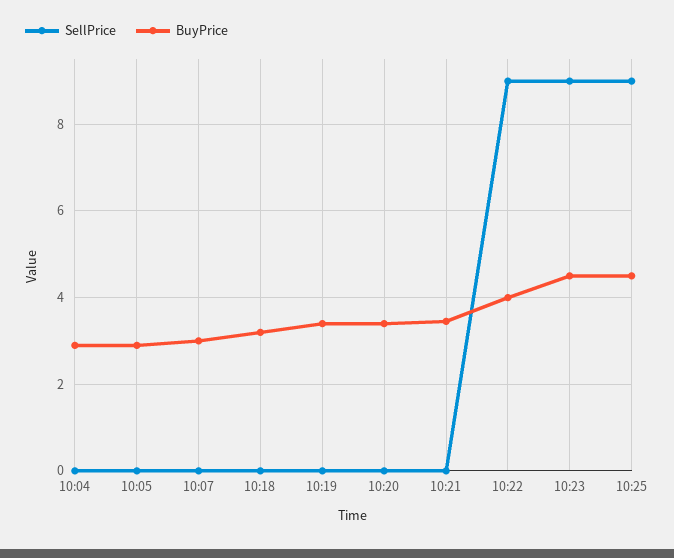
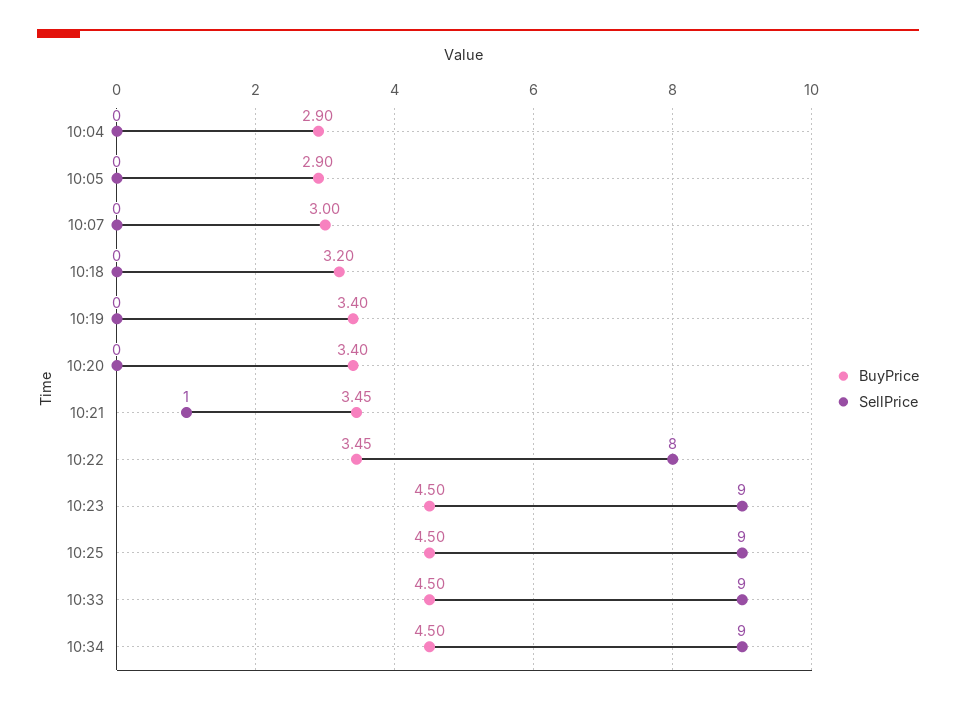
SellPrice, 10:21: 0 -> 1
SellPrice, 10:22: 9 -> 8
BuyPrice, 10:22: 4 -> 3.45
BuyPrice, 10:33: none -> 4.5
SellPrice, 10:33: none -> 9
BuyPrice, 10:34: none -> 4.5
SellPrice, 10:34: none -> 9

